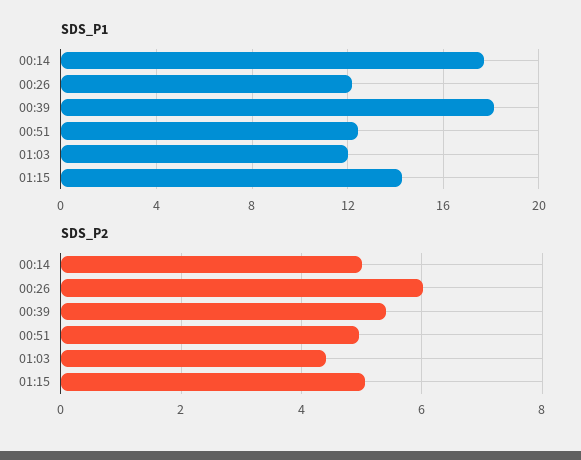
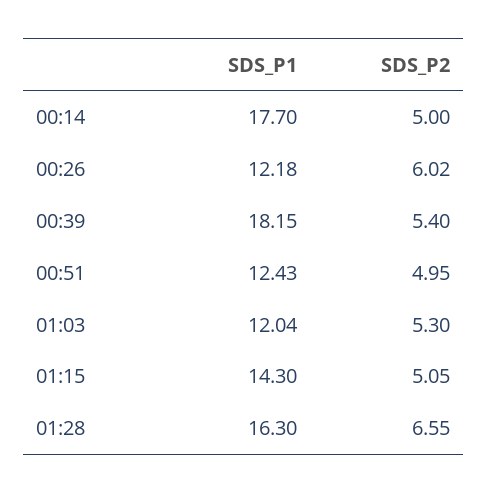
SDS_P2, 01:03: 4.4 -> 5.3
SDS_P1, 01:28: none -> 16.3
SDS_P2, 01:28: none -> 6.55

